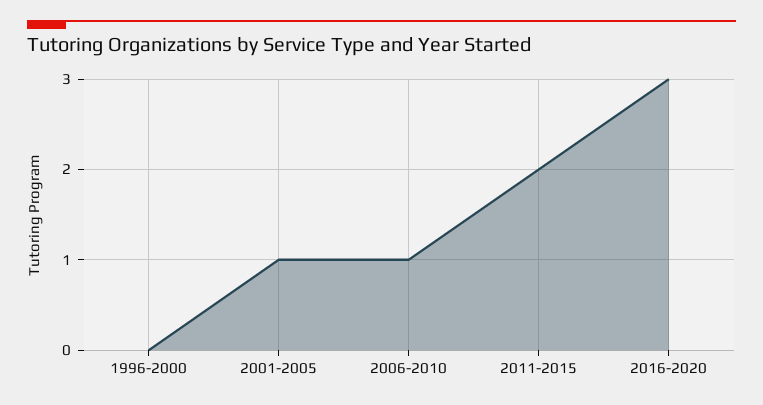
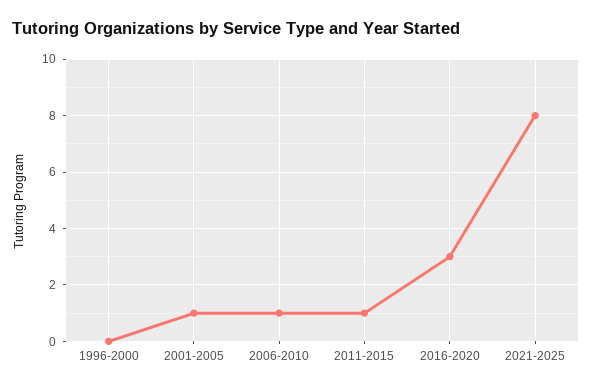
2011-2015: 2 -> 1
2021-2025: none -> 8

